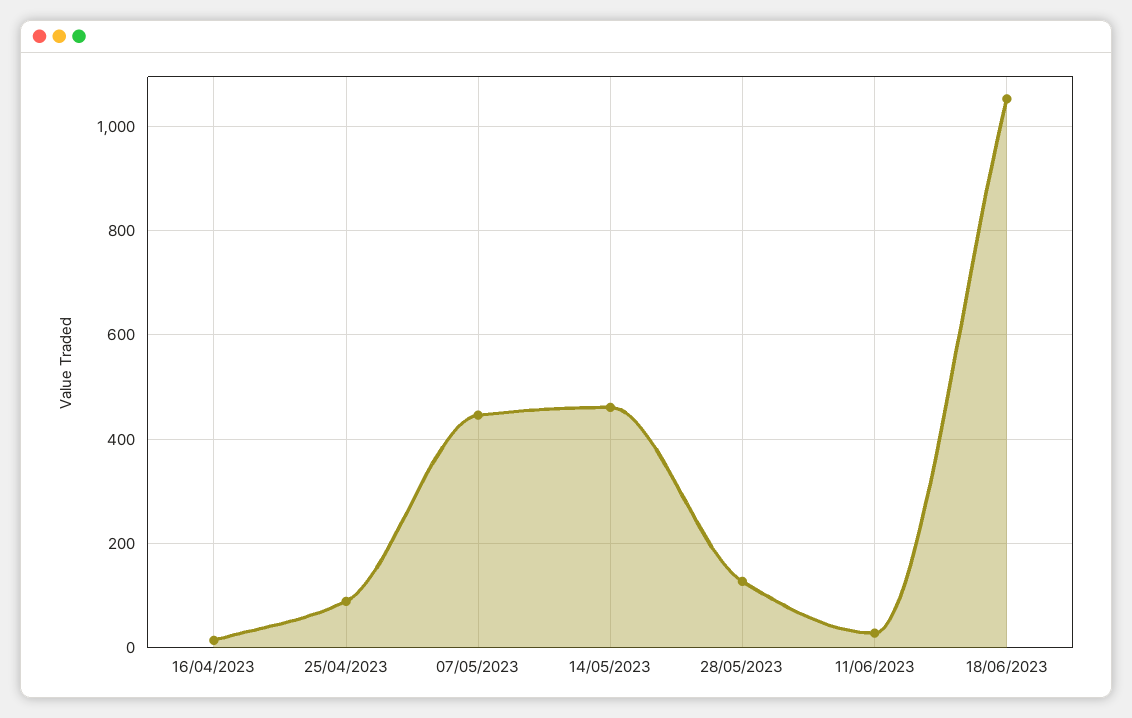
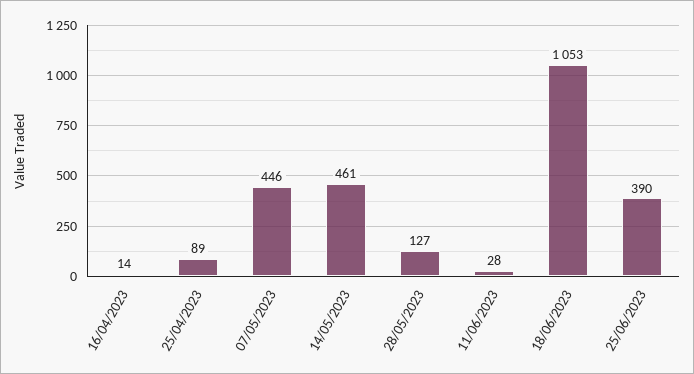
25/06/2023: none -> 390

